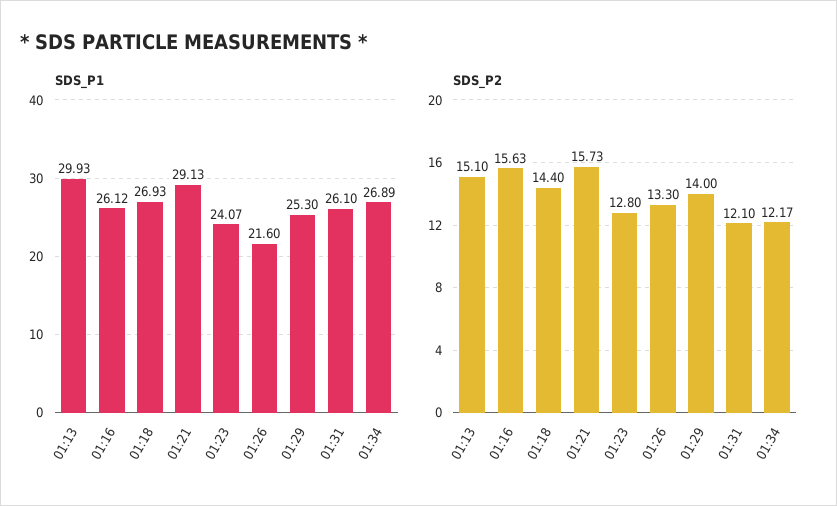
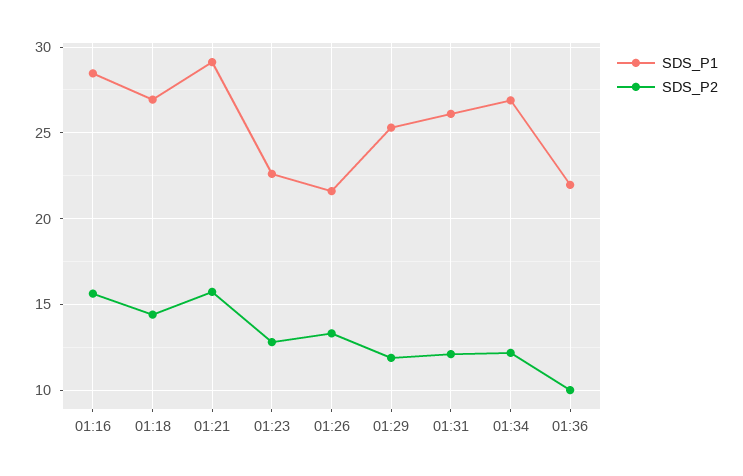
SDS_P1, 01:13: 29.93 -> none
SDS_P1, 01:16: 26.12 -> 28.5
SDS_P1, 01:23: 24.07 -> 22.5
SDS_P2, 01:13: 15.1 -> none
SDS_P2, 01:29: 14 -> 12
SDS_P1, 01:36: none -> 22
SDS_P2, 01:36: none -> 10

